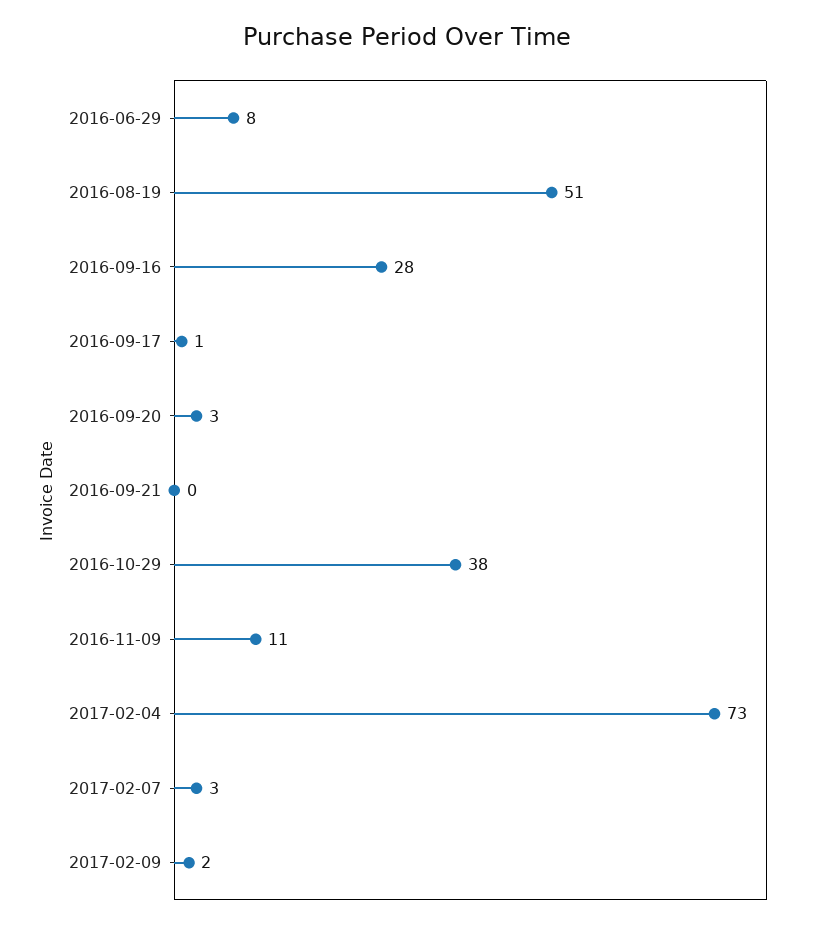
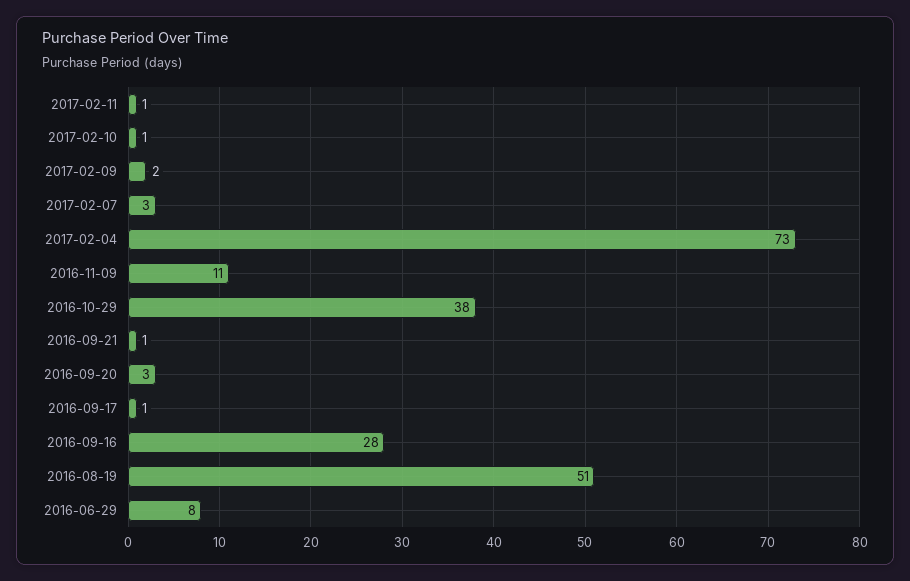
2016-09-21: 0 -> 1
2017-02-11: none -> 1
2017-02-10: none -> 1

